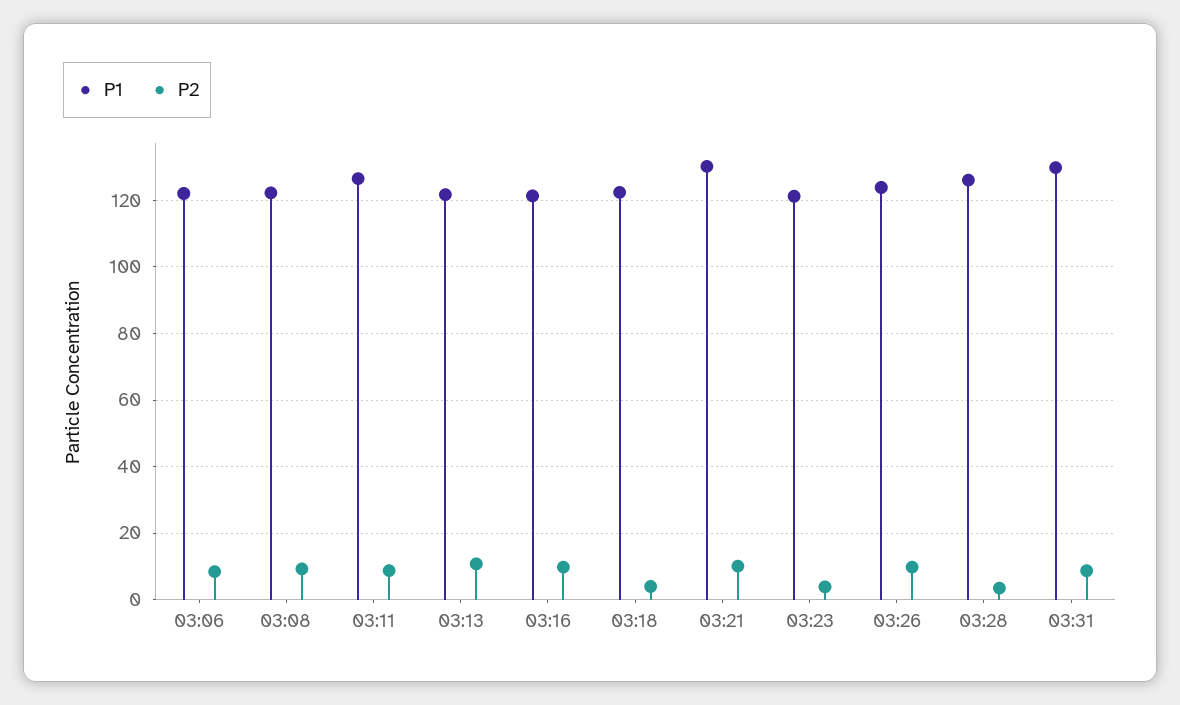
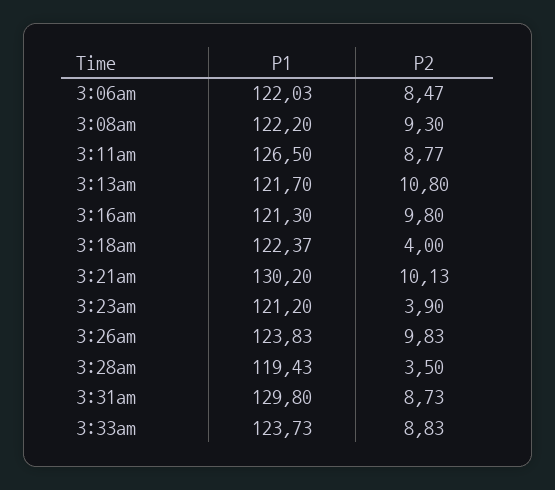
P1, 03:28: 126 -> 119.43
P1, 3:33am: none -> 123.73
P2, 3:33am: none -> 8.83

